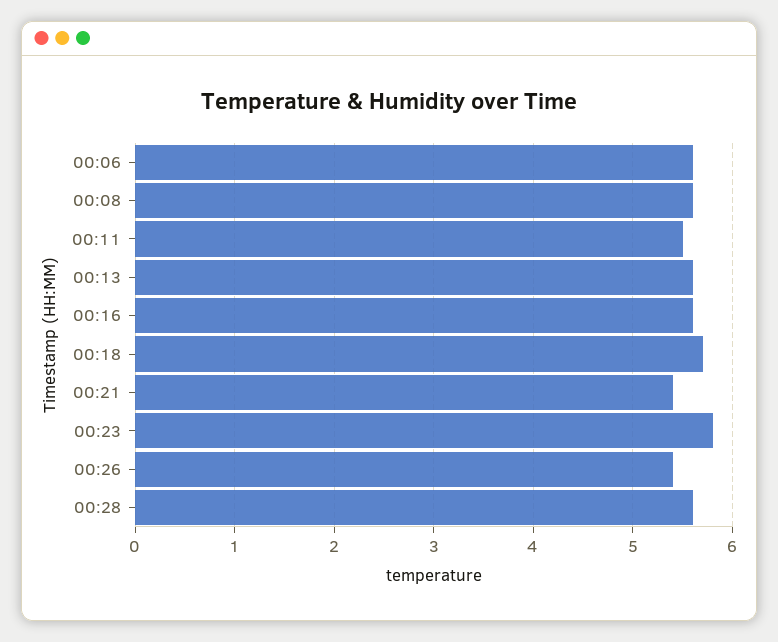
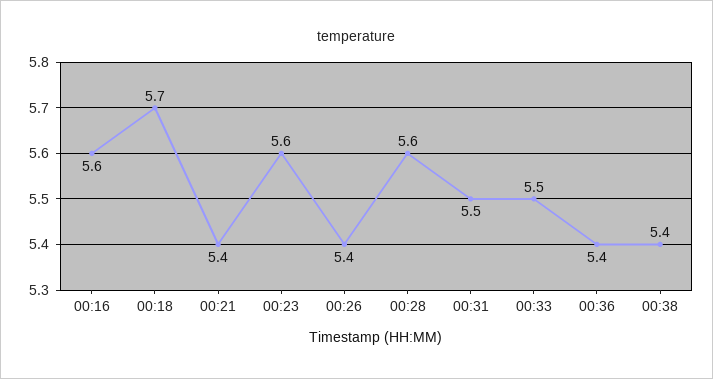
00:06: 5.6 -> none
00:08: 5.6 -> none
00:11: 5.5 -> none
00:13: 5.6 -> none
00:23: 5.8 -> 5.6
00:31: none -> 5.5
00:33: none -> 5.5
00:36: none -> 5.4
00:38: none -> 5.4

